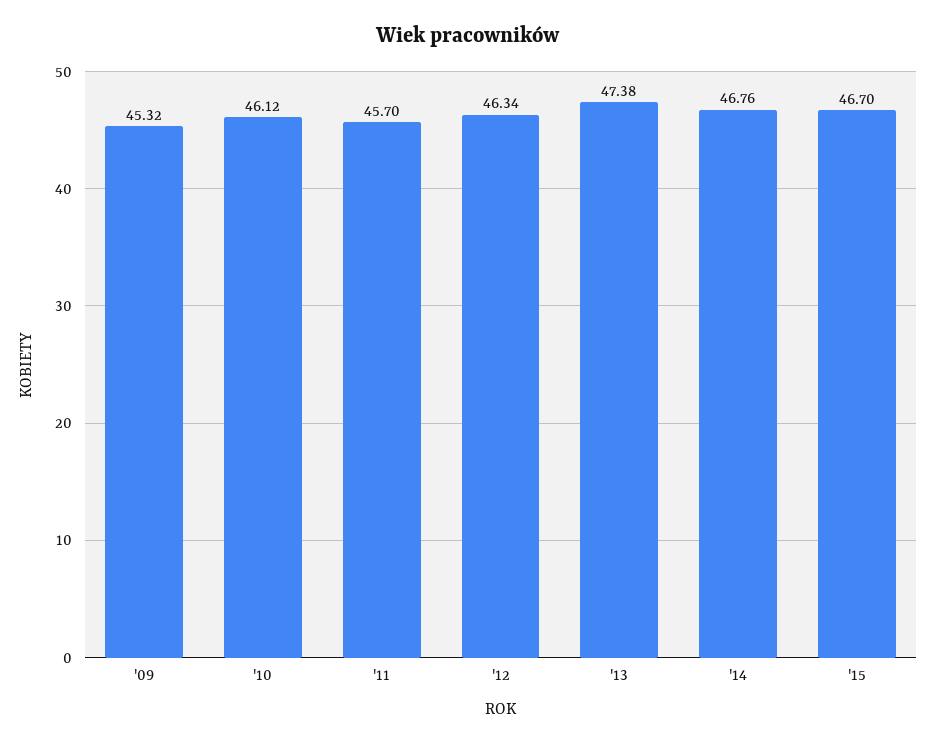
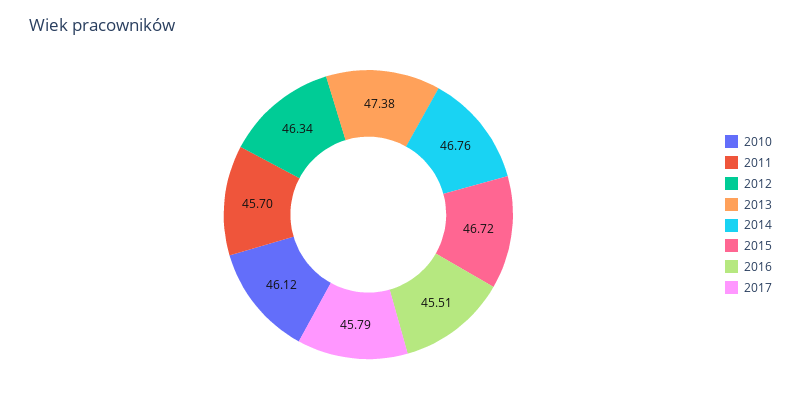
'09: 45.32 -> none
'15: 46.7 -> 46.72
2016: none -> 45.51
2017: none -> 45.79

